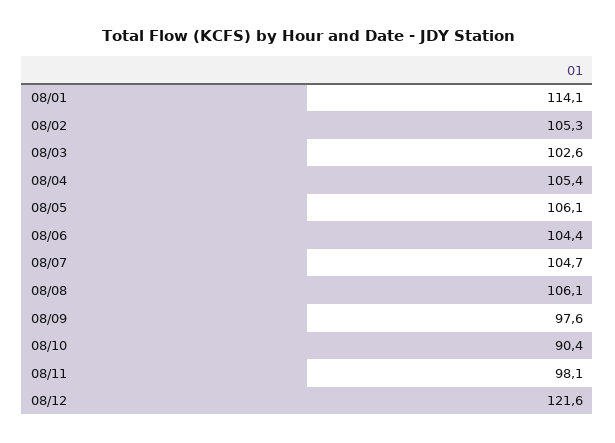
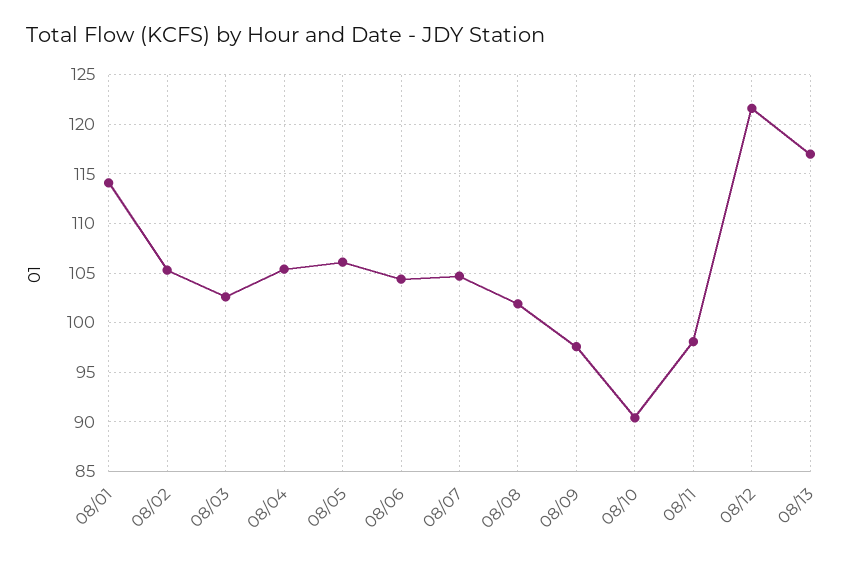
08/08: 106.1 -> 102
08/13: none -> 117

